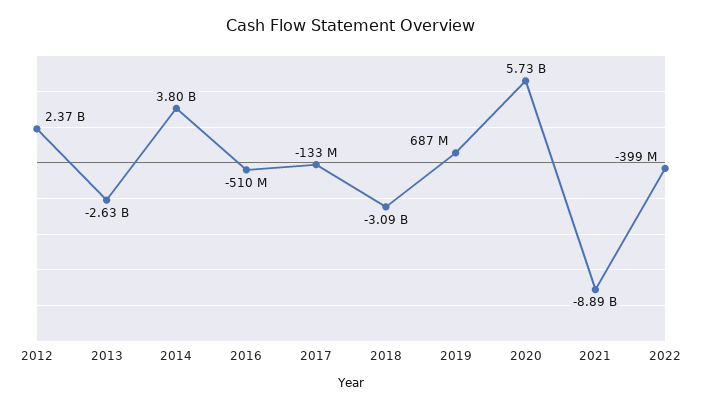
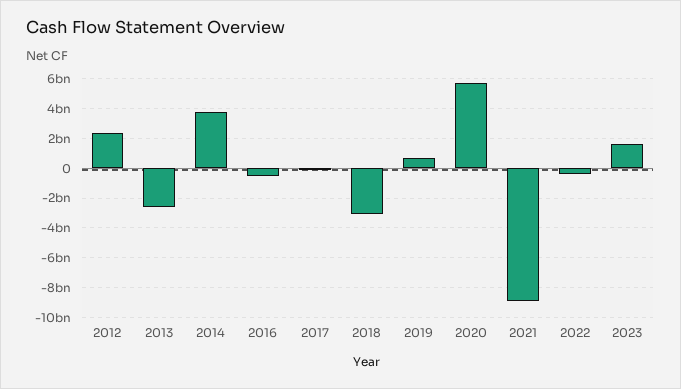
2023: none -> 1500000000

